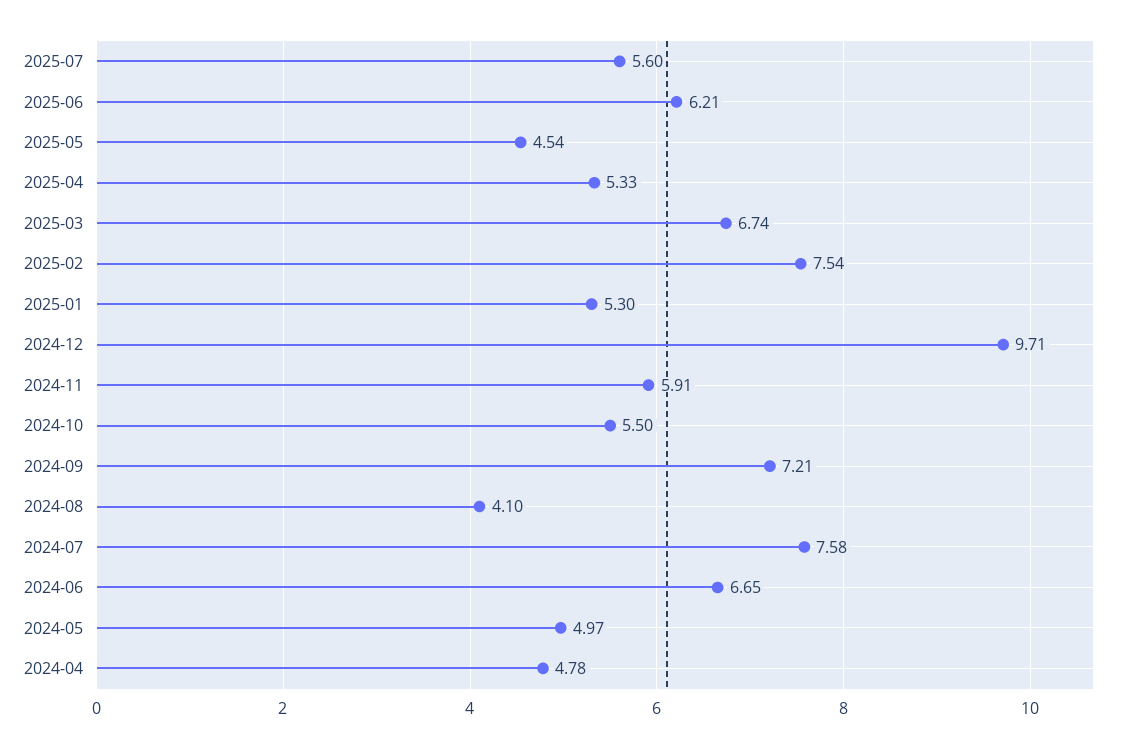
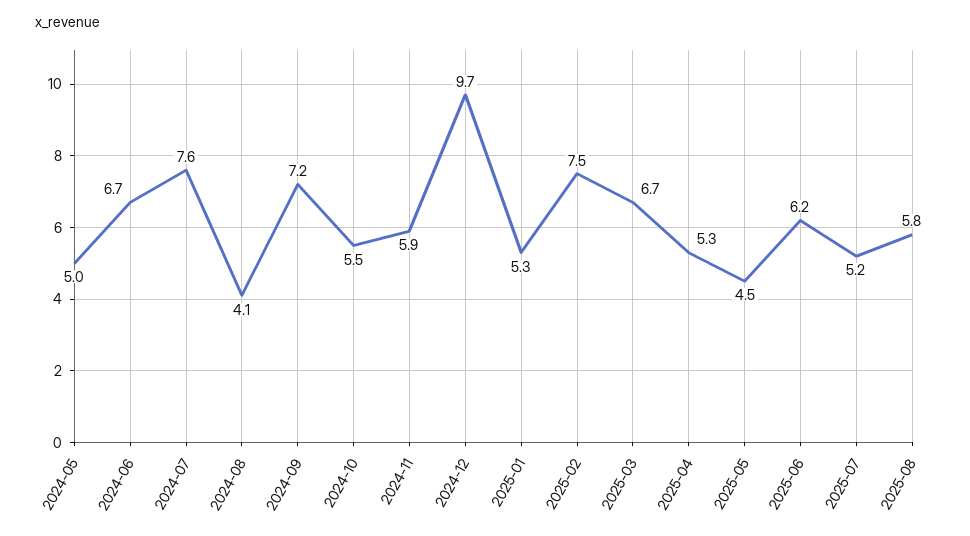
2025-07: 5.6 -> 5.2
2024-04: 4.78 -> none
2025-08: none -> 5.8

